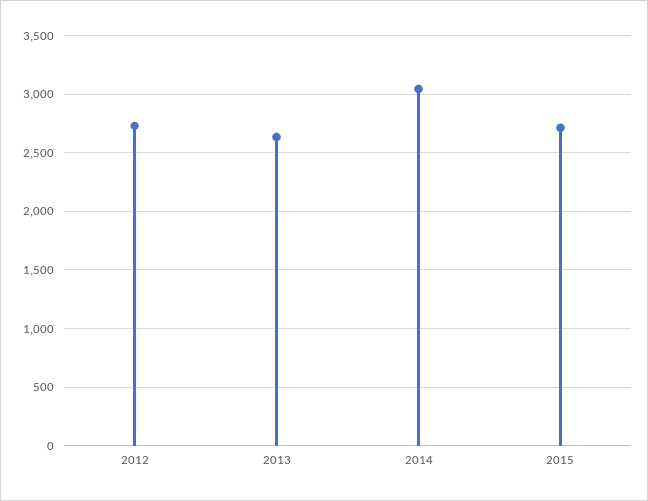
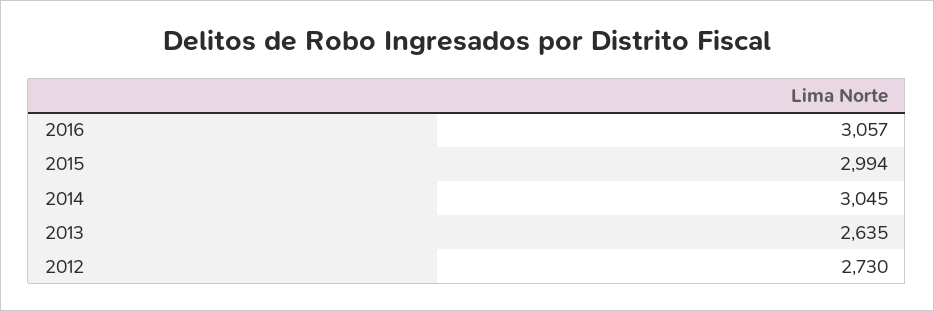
2015: 2700 -> 2994
2016: none -> 3057

